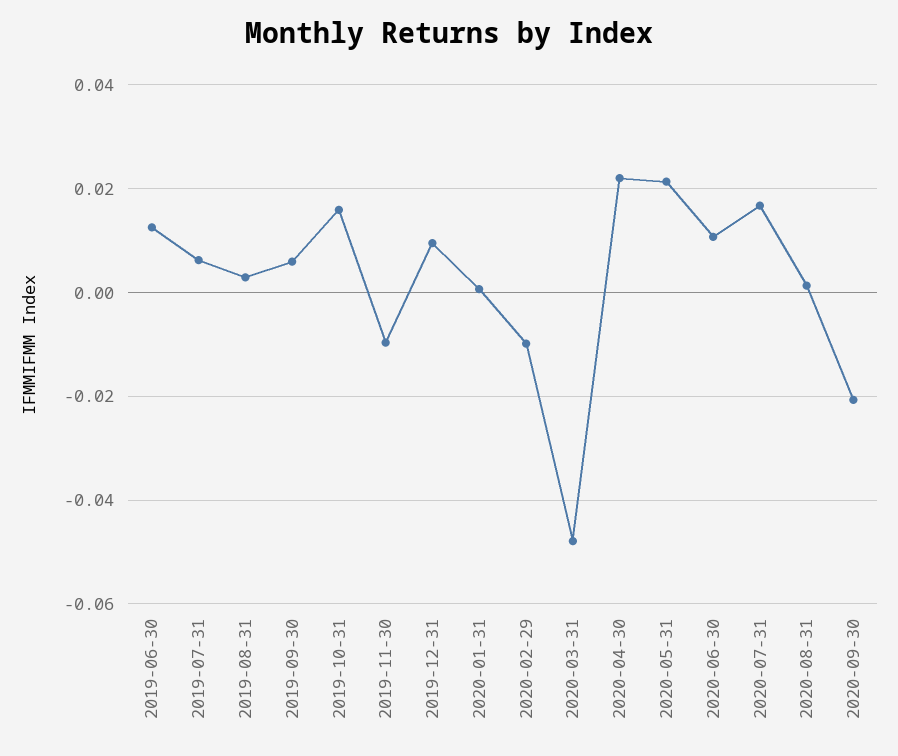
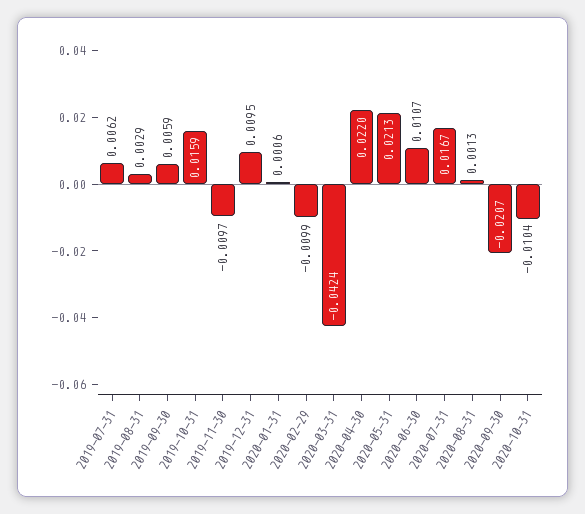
2019-06-30: 0.012 -> none
2020-03-31: -0.048 -> -0.0424
2020-10-31: none -> -0.0104

